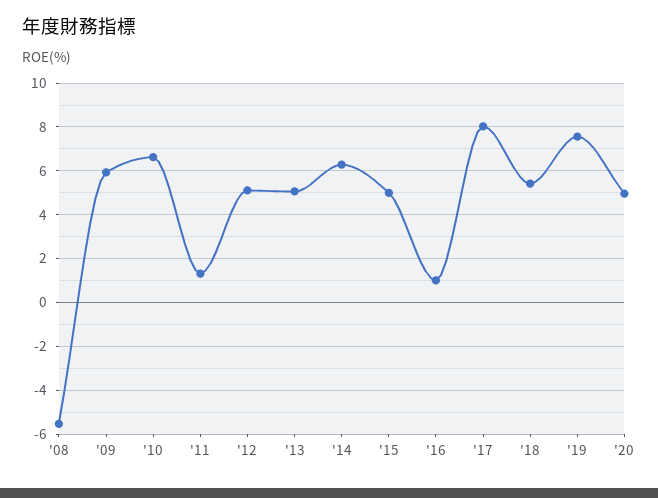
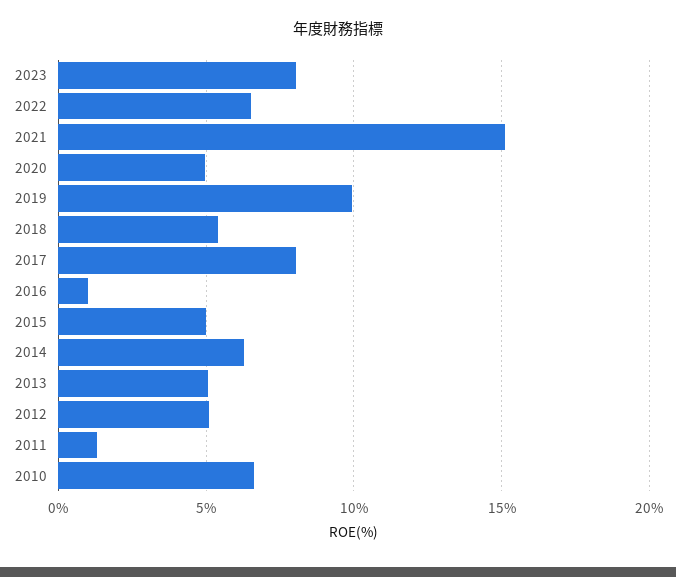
'08: -5.5 -> none
'09: 6 -> none
'19: 7.5 -> 10
2023: none -> 8
2022: none -> 6.5
2021: none -> 15

